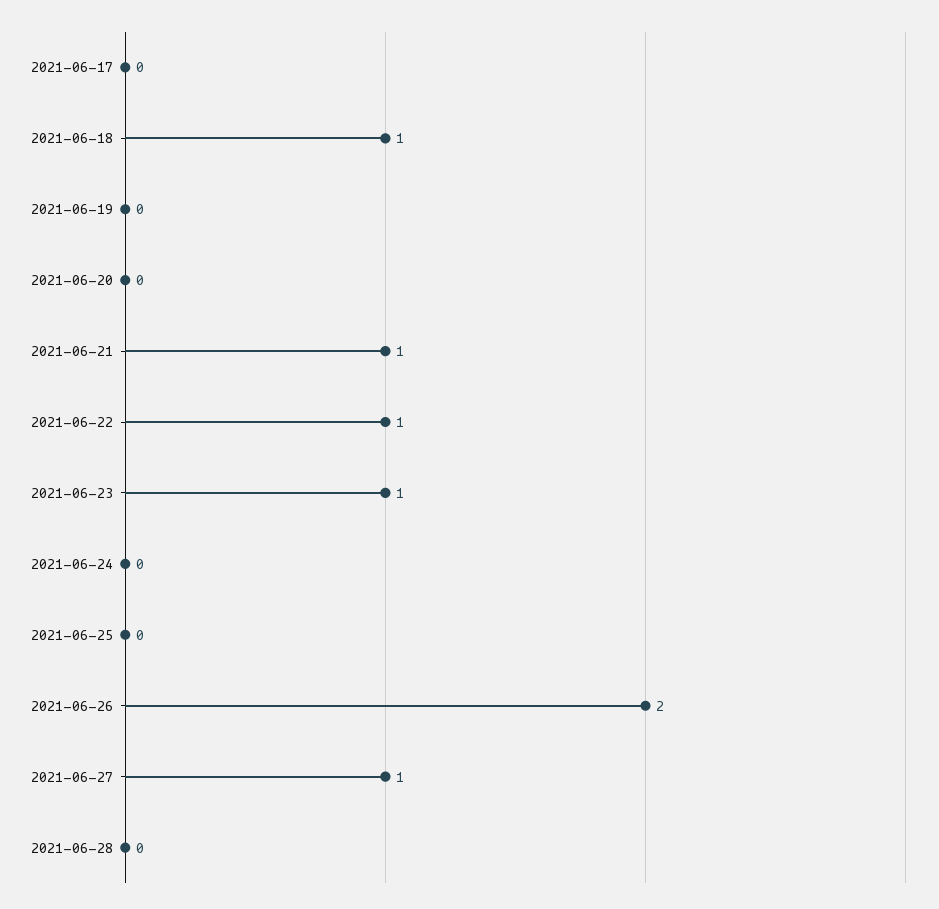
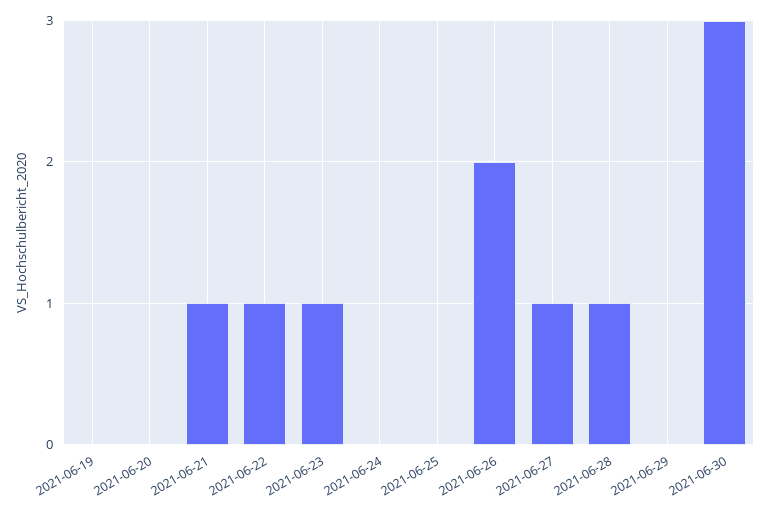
2021-06-17: 0 -> none
2021-06-18: 1 -> none
2021-06-28: 0 -> 1
2021-06-29: none -> 0
2021-06-30: none -> 3

